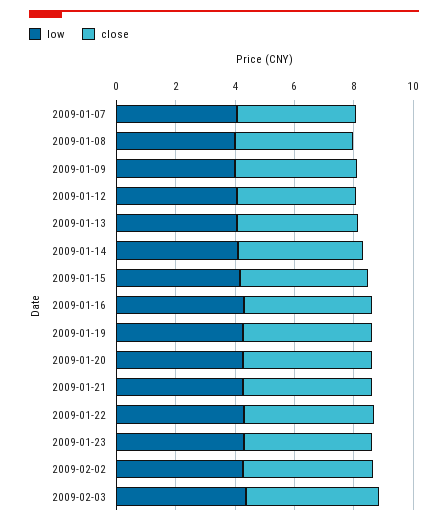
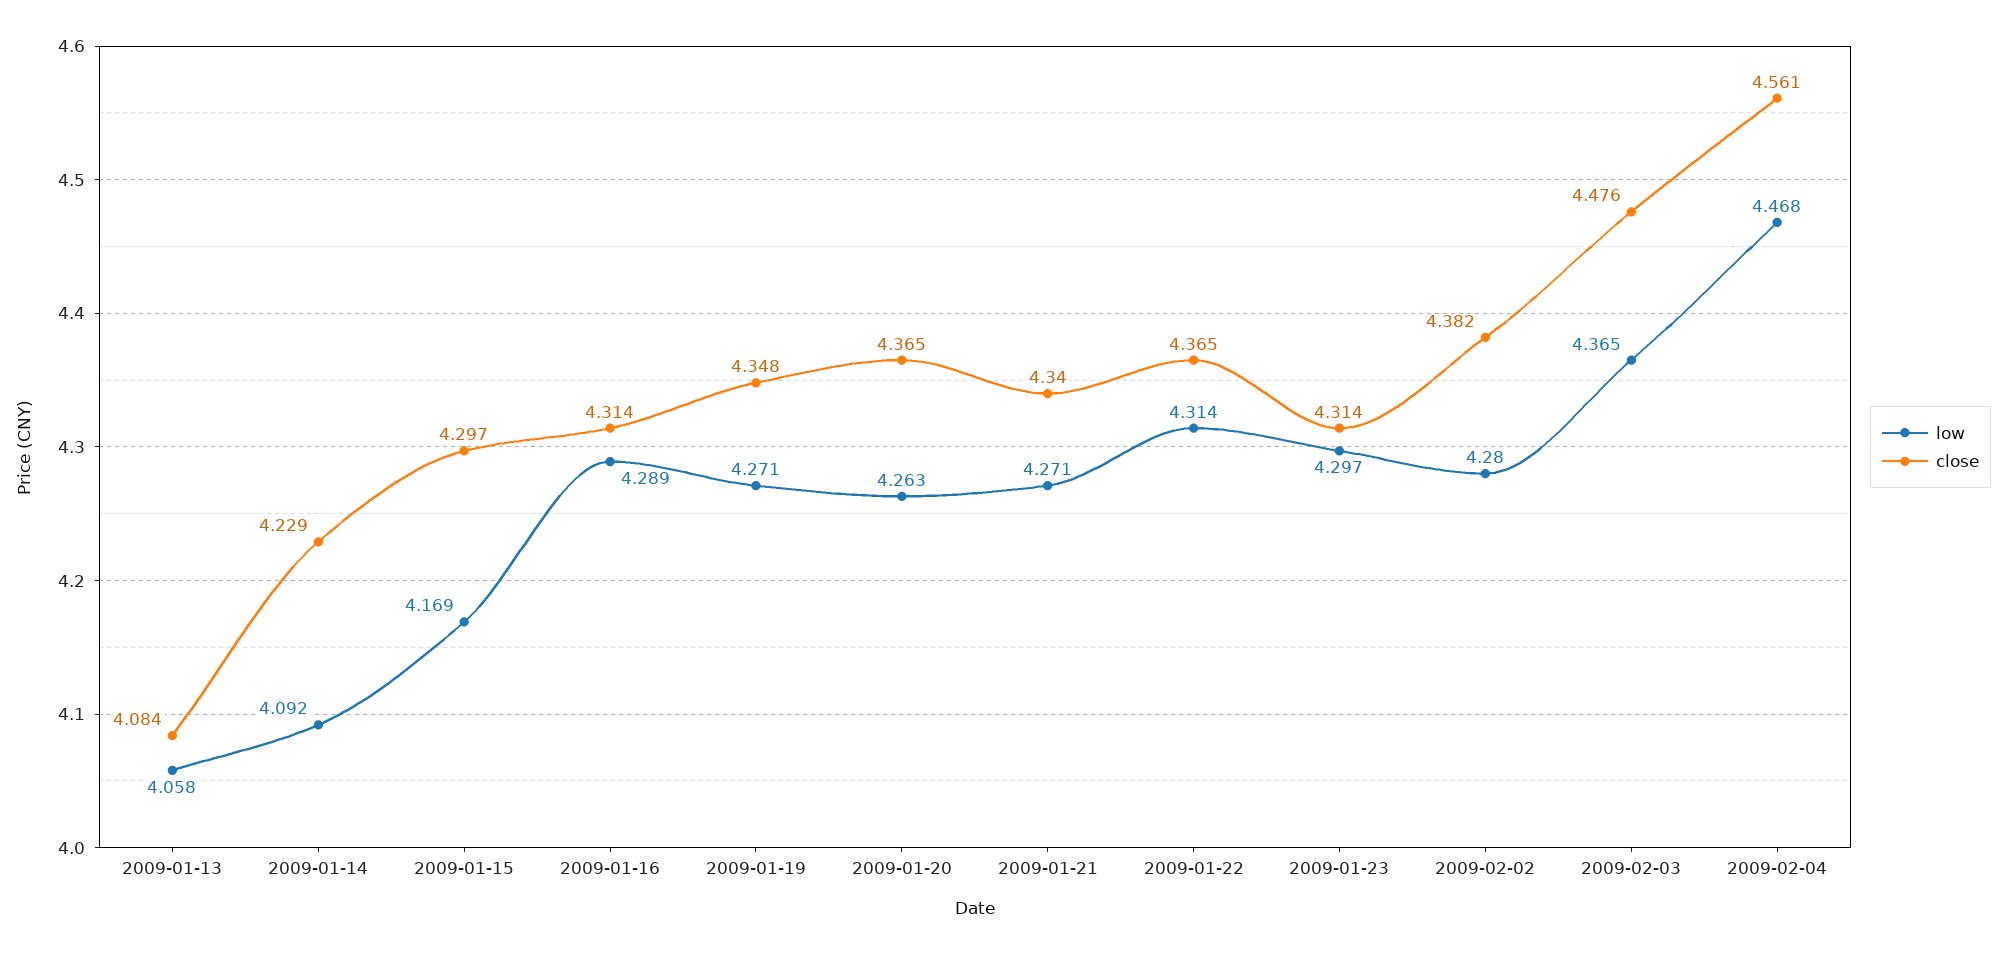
low, 2009-01-07: 4 -> none
close, 2009-01-07: 4 -> none
low, 2009-01-08: 4 -> none
close, 2009-01-08: 4 -> none
low, 2009-01-09: 4 -> none
close, 2009-01-09: 4 -> none
low, 2009-01-12: 4 -> none
close, 2009-01-12: 4 -> none
low, 2009-02-04: none -> 4.468
close, 2009-02-04: none -> 4.561

